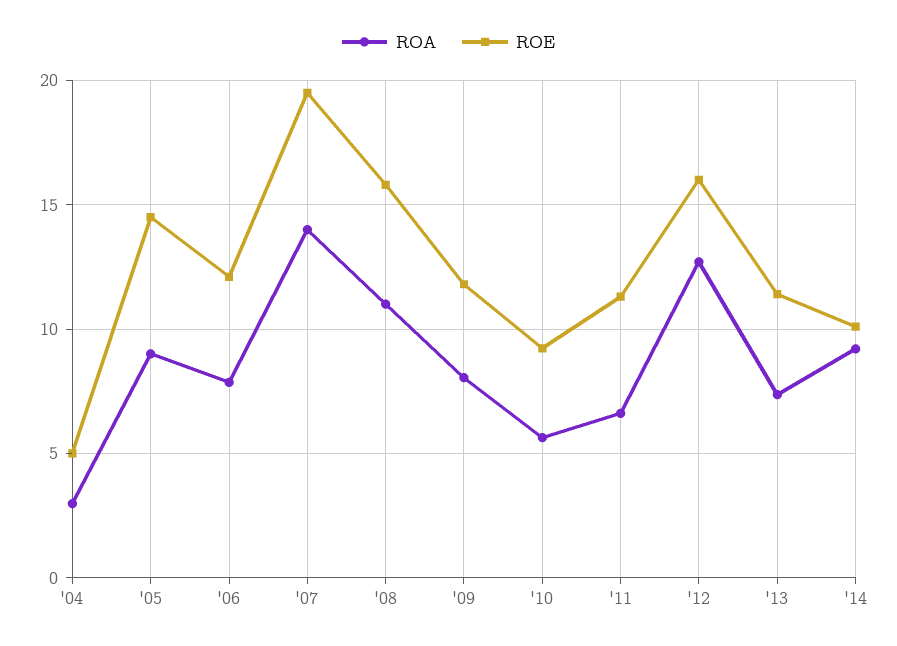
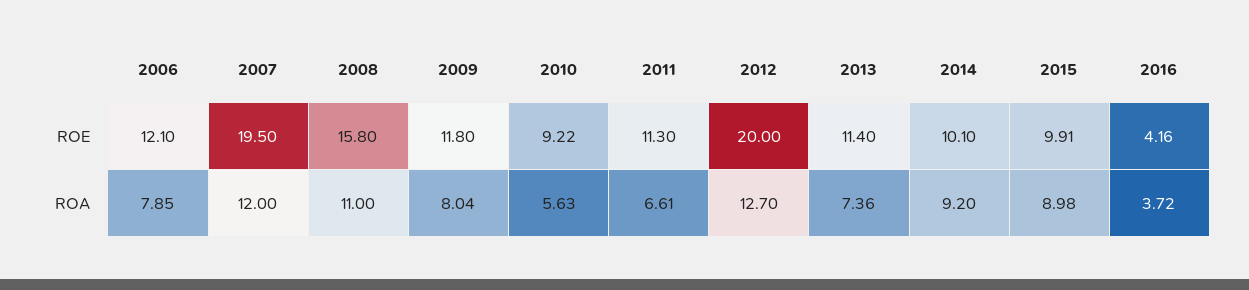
ROA, '04: 3 -> none
ROE, '04: 5 -> none
ROA, '05: 9 -> none
ROE, '05: 14.5 -> none
ROA, '07: 14 -> 12
ROE, '12: 16 -> 20
ROE, 2015: none -> 9.91
ROE, 2016: none -> 4.16
ROA, 2015: none -> 8.98
ROA, 2016: none -> 3.72

